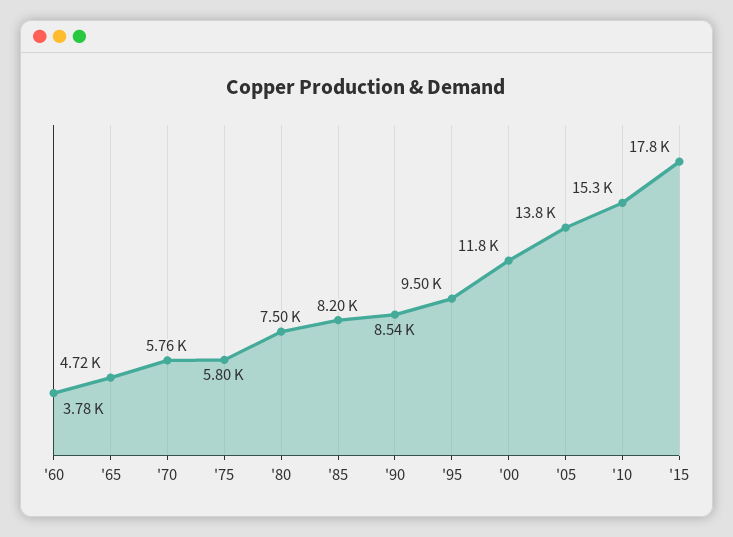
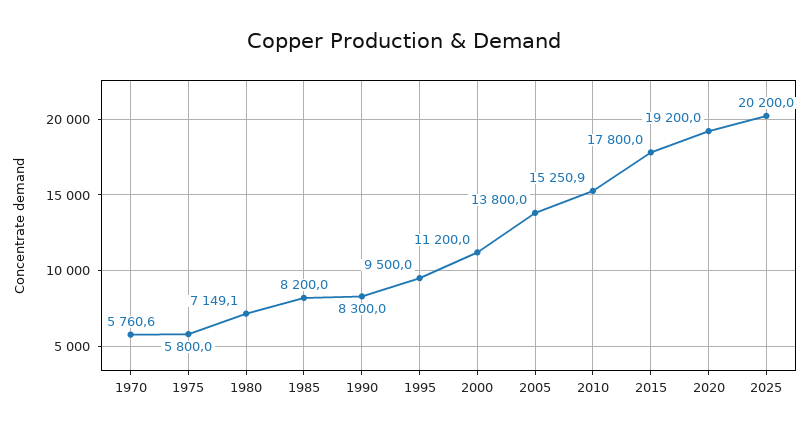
'60: 3780 -> none
'65: 4720 -> none
'80: 7500 -> 7149.1
'90: 8540 -> 8300
'00: 11800 -> 11200
2020: none -> 19200
2025: none -> 20200

